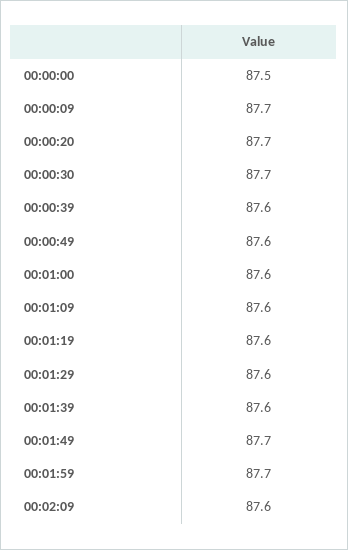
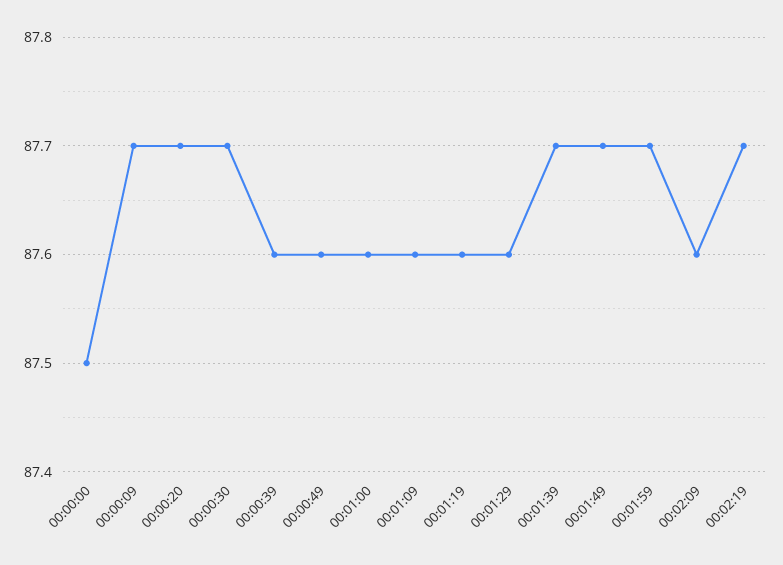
00:01:39: 87.6 -> 87.7
00:02:19: none -> 87.7

